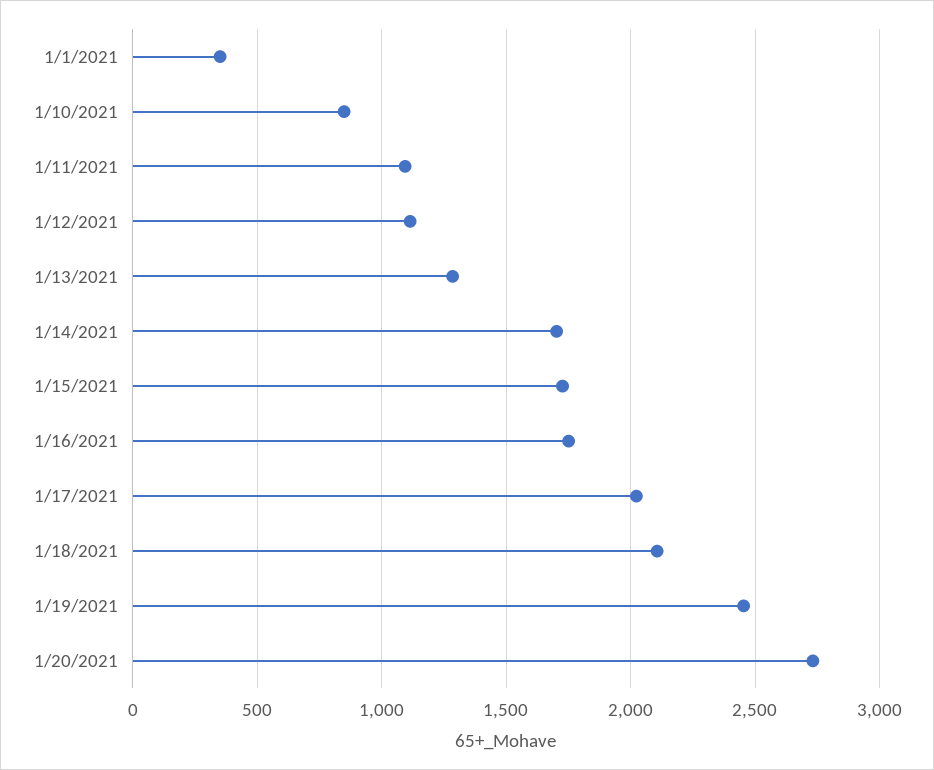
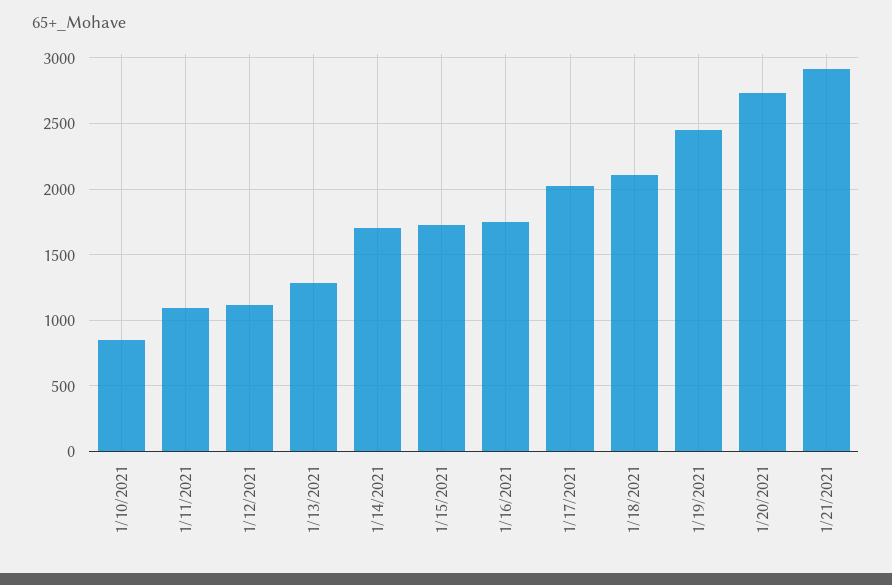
1/1/2021: 350 -> none
1/21/2021: none -> 2900

